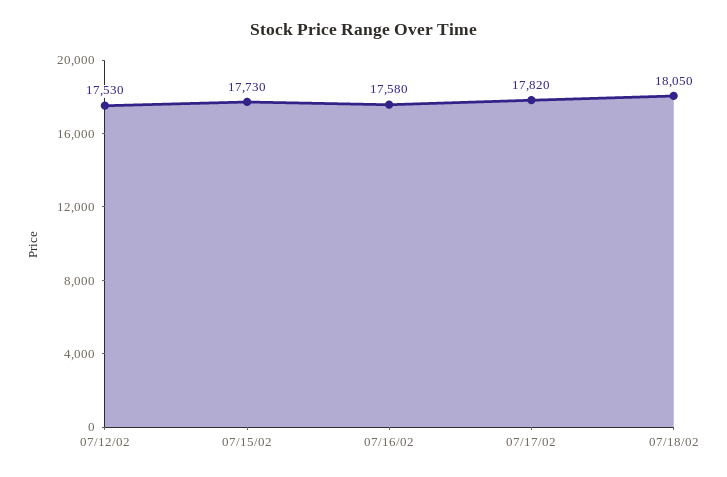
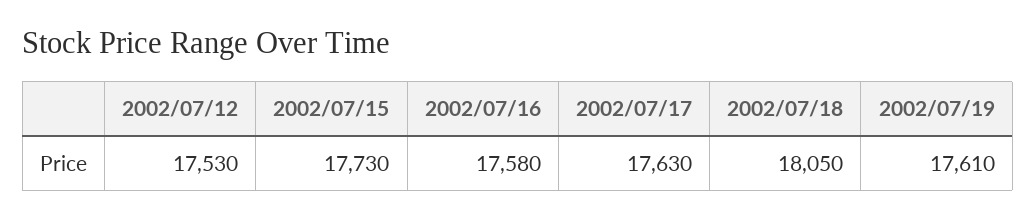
07/17/02: 17820 -> 17630
2002/07/19: none -> 17610

